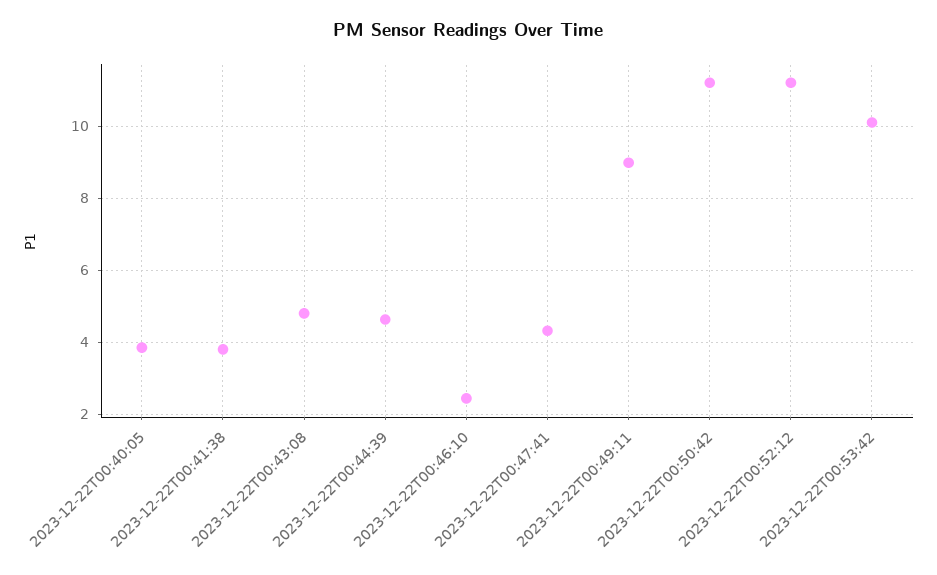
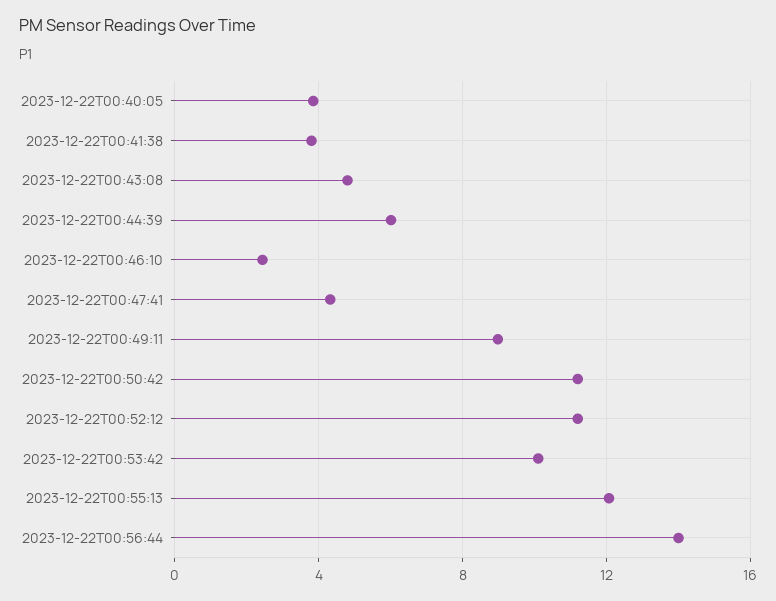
2023-12-22T00:44:39: 4.6 -> 6
2023-12-22T00:55:13: none -> 12
2023-12-22T00:56:44: none -> 14

